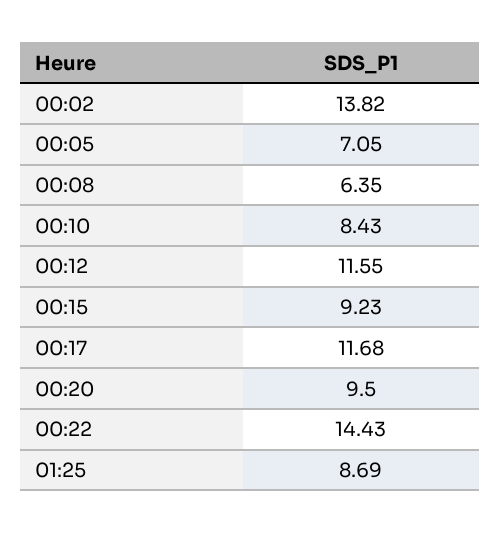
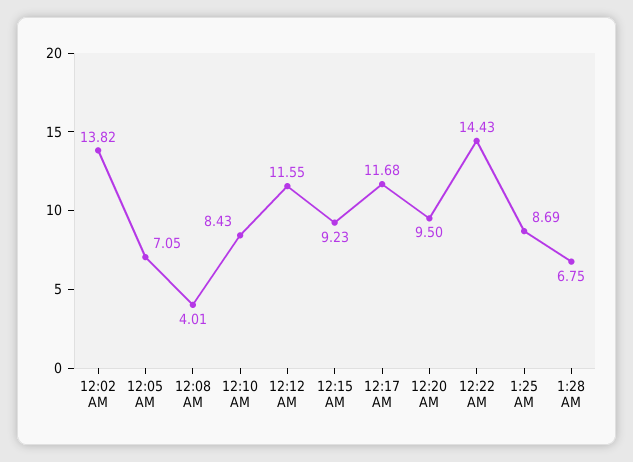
00:08: 6.35 -> 4.01
1:28 AM: none -> 6.75

